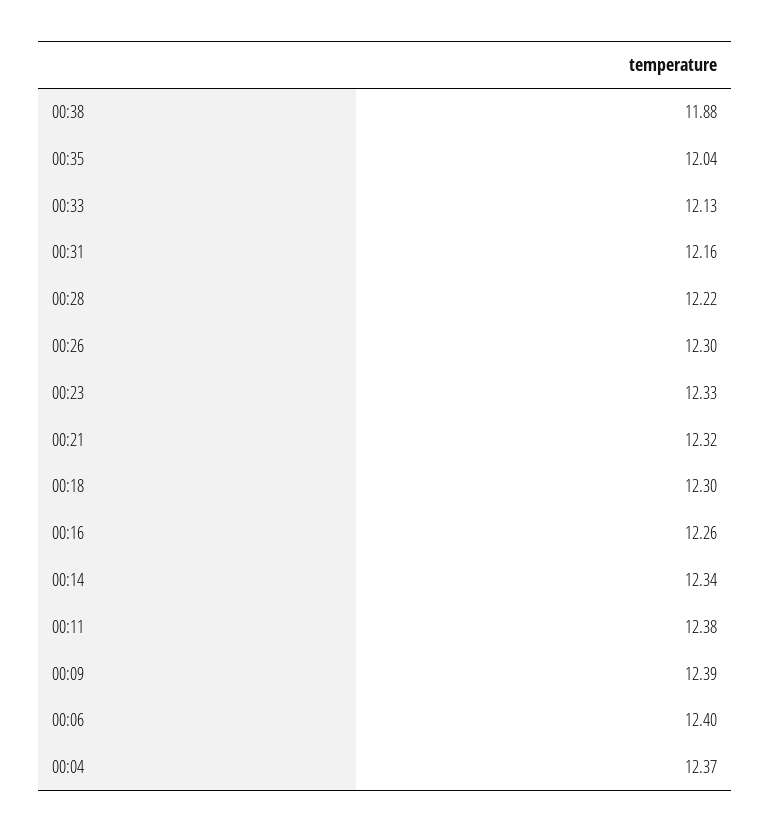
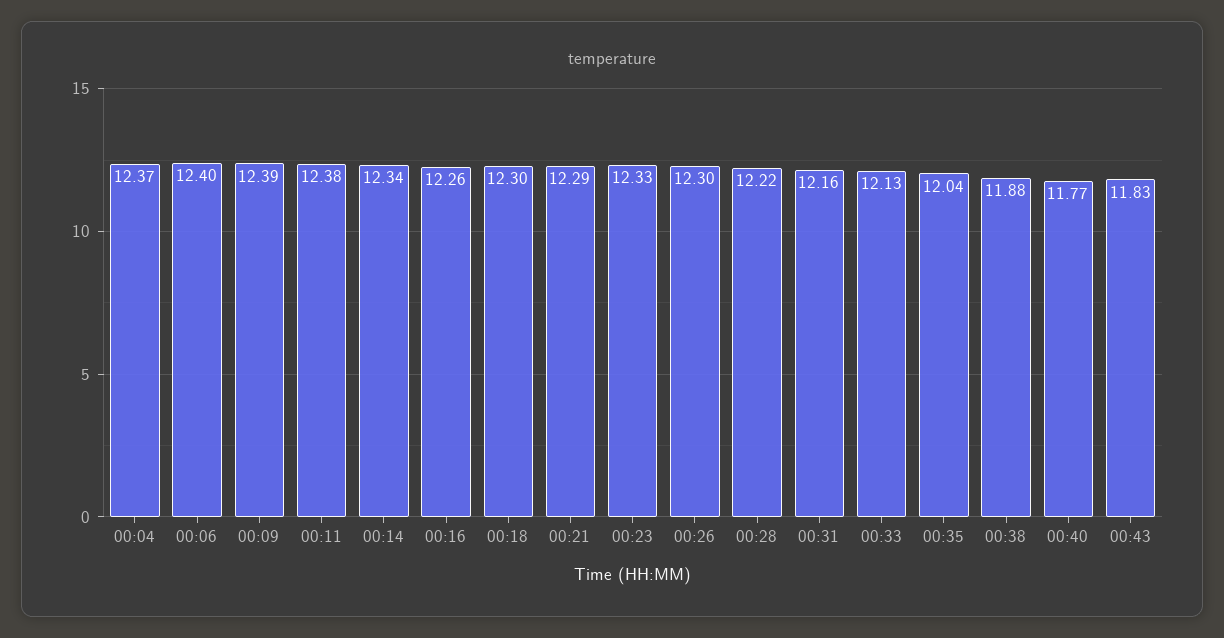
00:21: 12.32 -> 12.29
00:40: none -> 11.77
00:43: none -> 11.83

